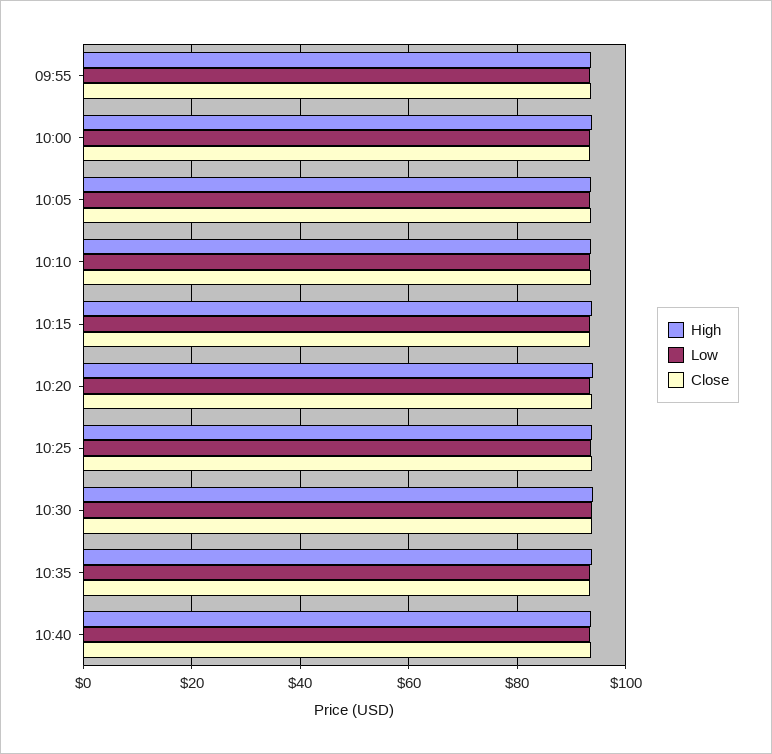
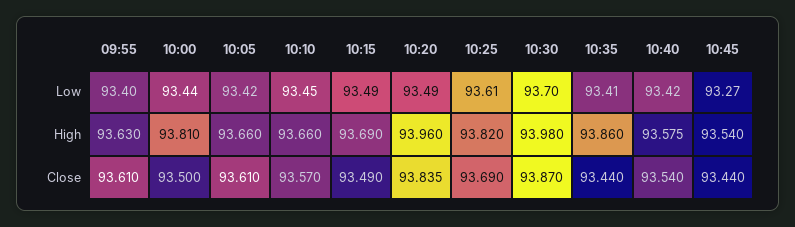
Low, 10:45: none -> 93.27
High, 10:45: none -> 93.54
Close, 10:45: none -> 93.44

